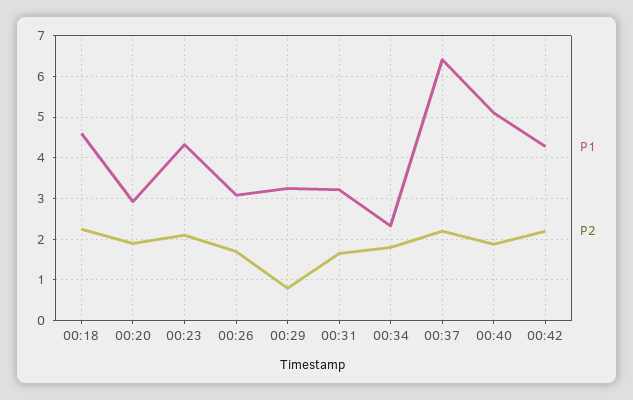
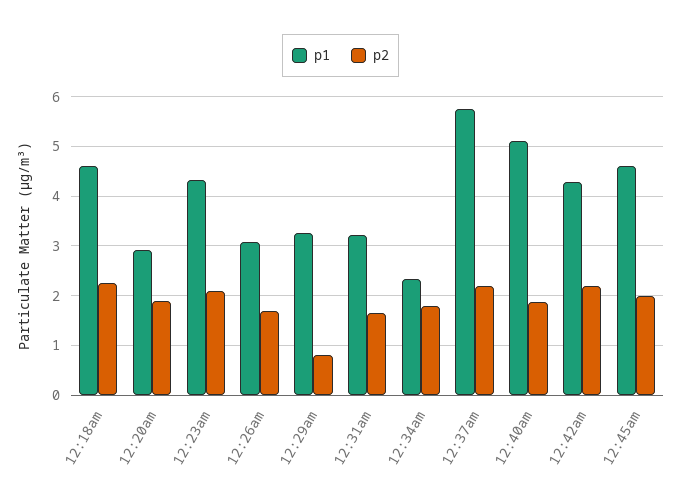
P1, 00:37: 6.4 -> 5.8
P1, 12:45am: none -> 4.6
P2, 12:45am: none -> 2

